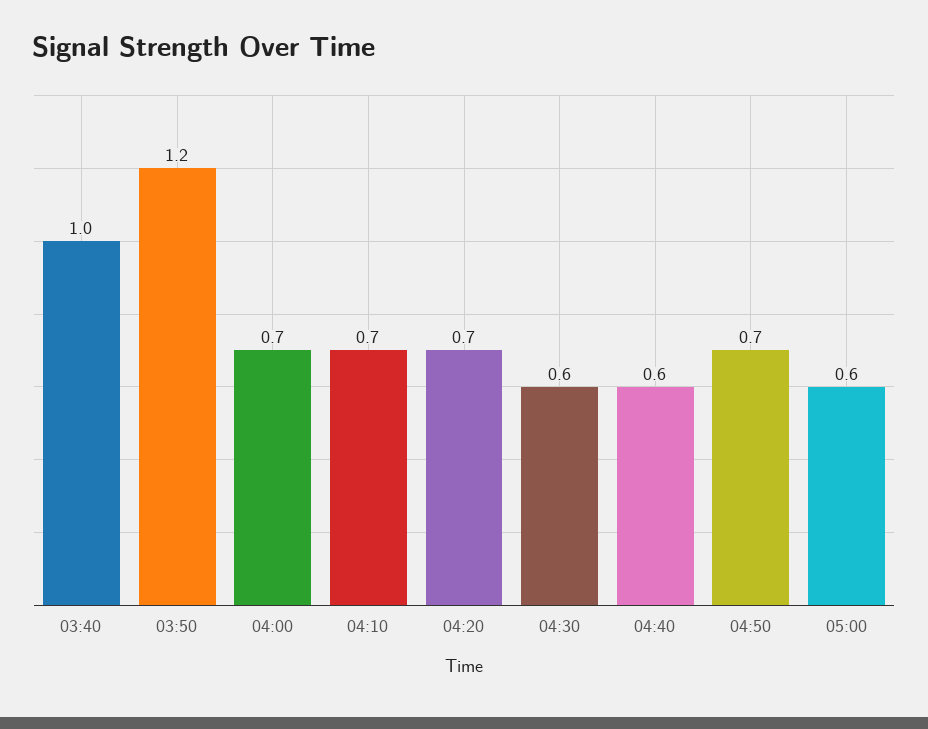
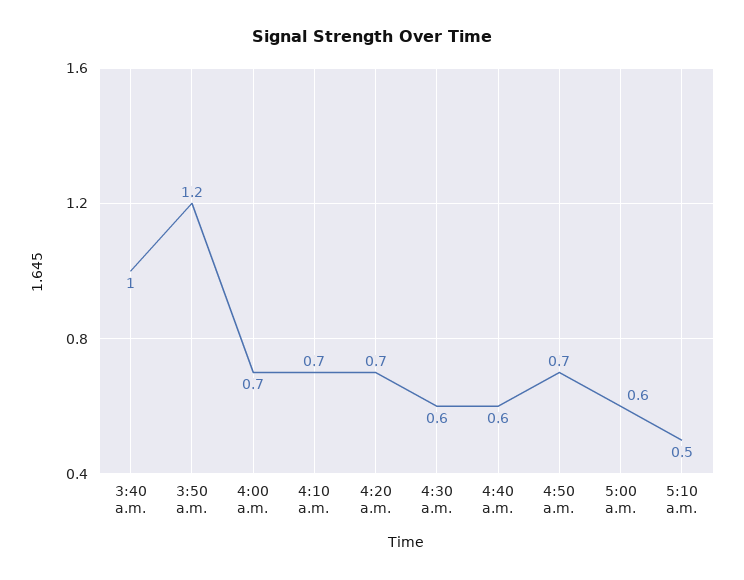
5:10 a.m.: none -> 0.5

